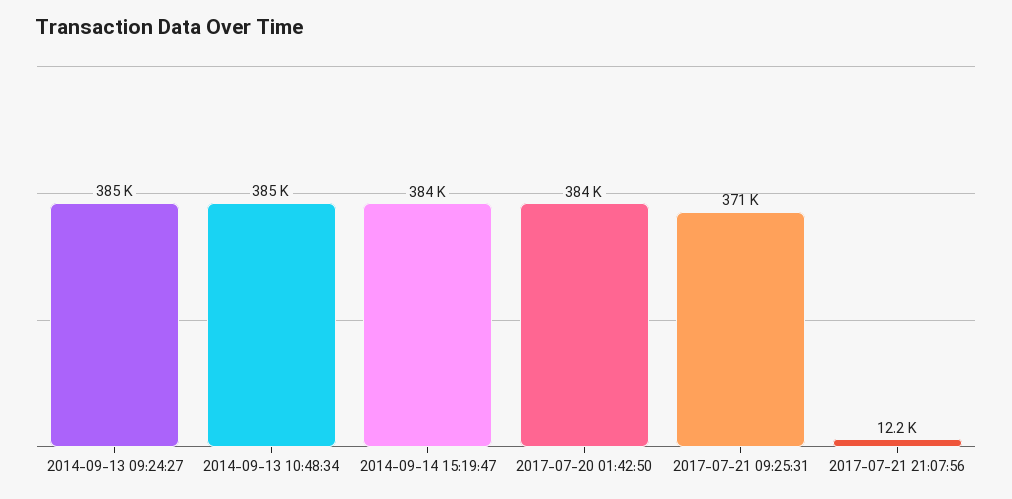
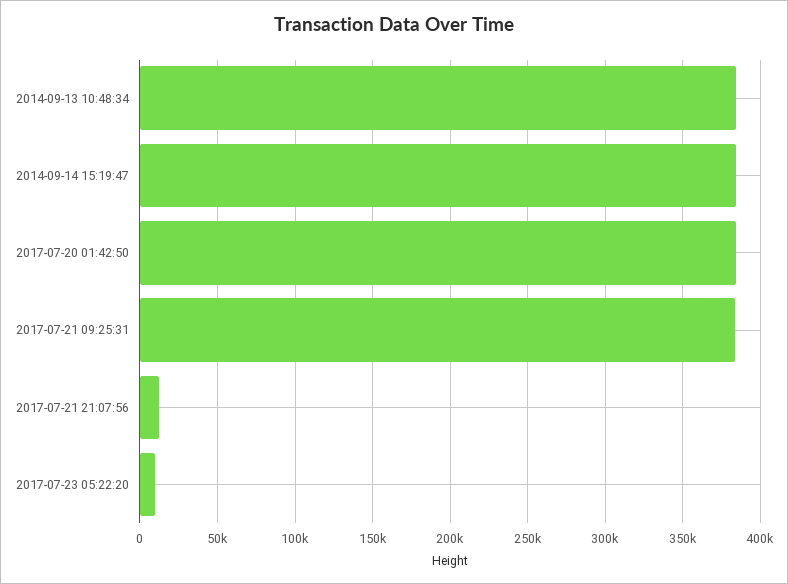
2014-09-13 09:24:27: 385000 -> none
2017-07-21 09:25:31: 371000 -> 385000
2017-07-23 05:22:20: none -> 10000

